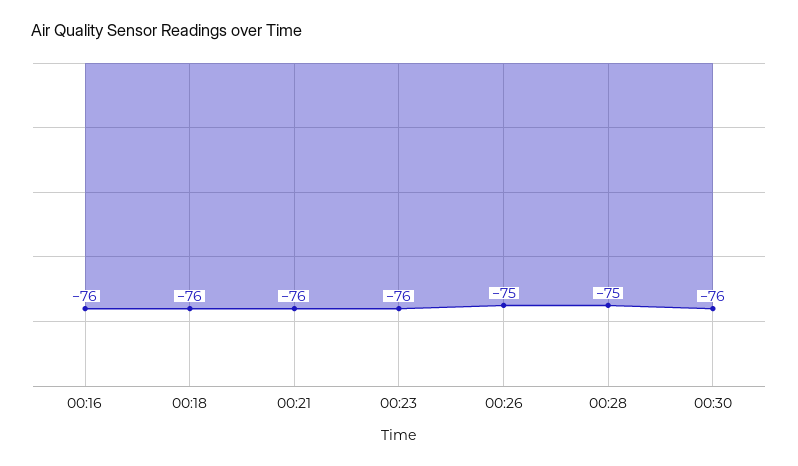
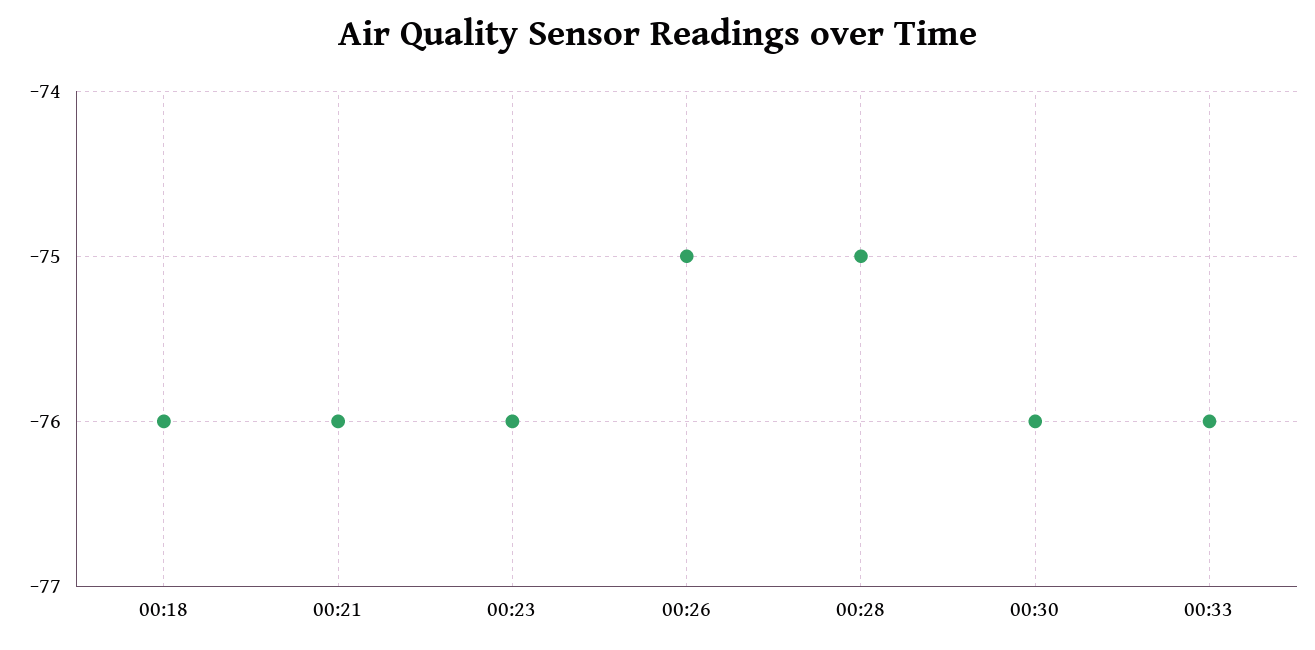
00:16: -76 -> none
00:33: none -> -76

